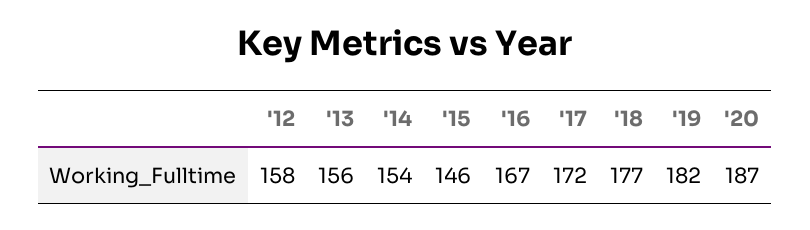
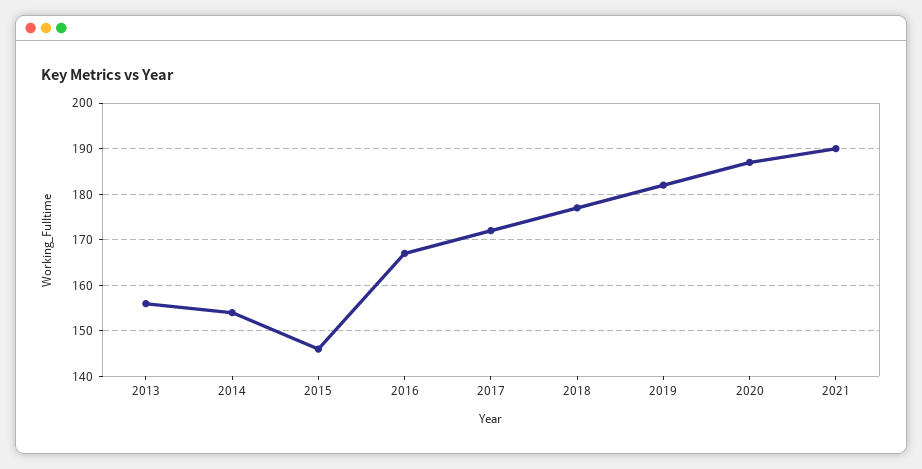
'12: 158 -> none
2021: none -> 190

